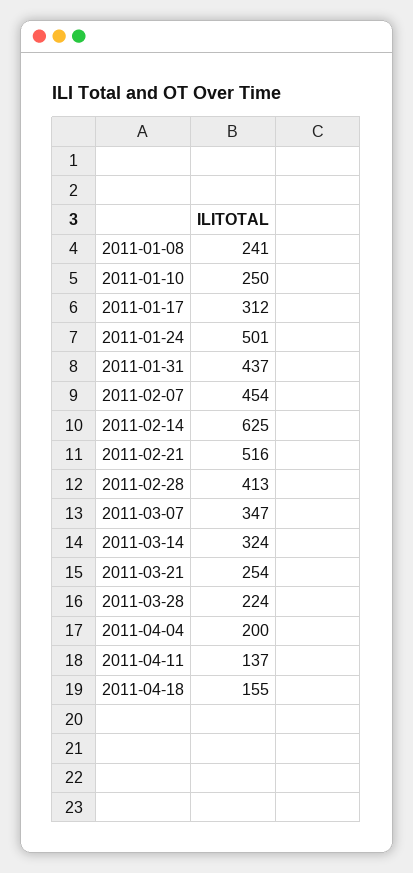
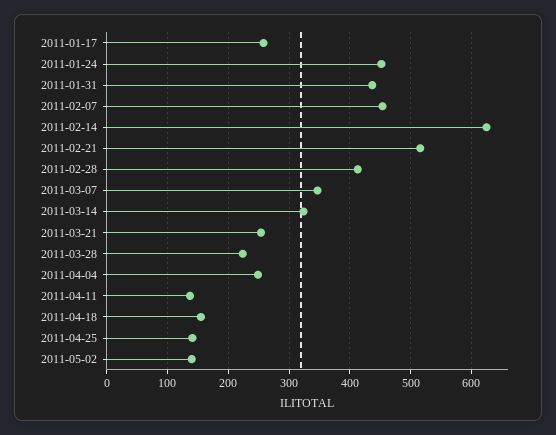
2011-01-08: 241 -> none
2011-01-10: 250 -> none
2011-01-17: 312 -> 260
2011-01-24: 501 -> 450
2011-04-04: 200 -> 250
2011-04-25: none -> 140
2011-05-02: none -> 140

